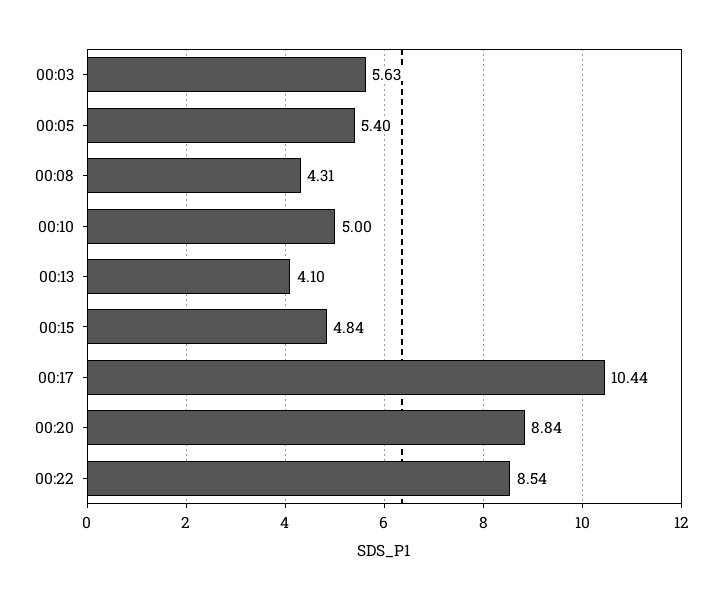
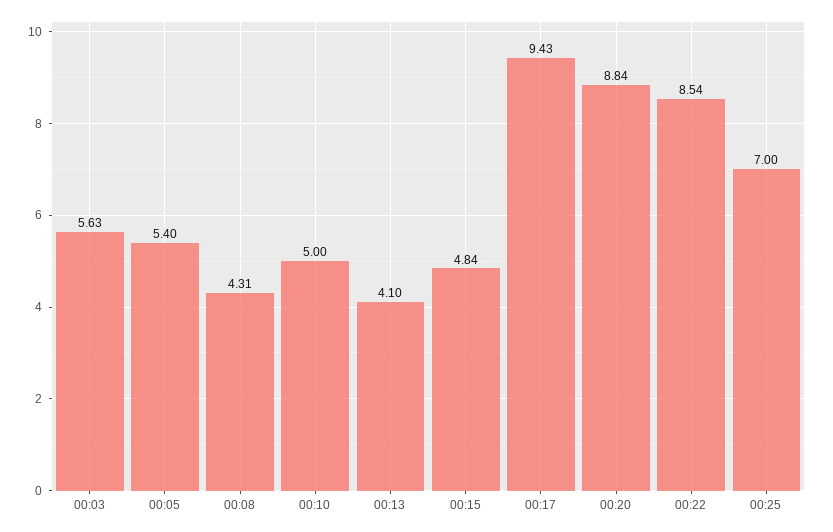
00:17: 10.44 -> 9.43
00:25: none -> 7

